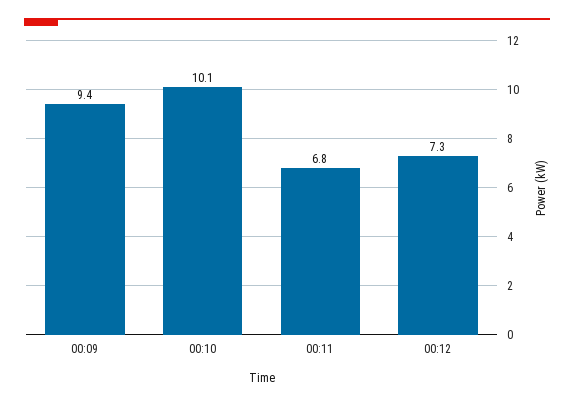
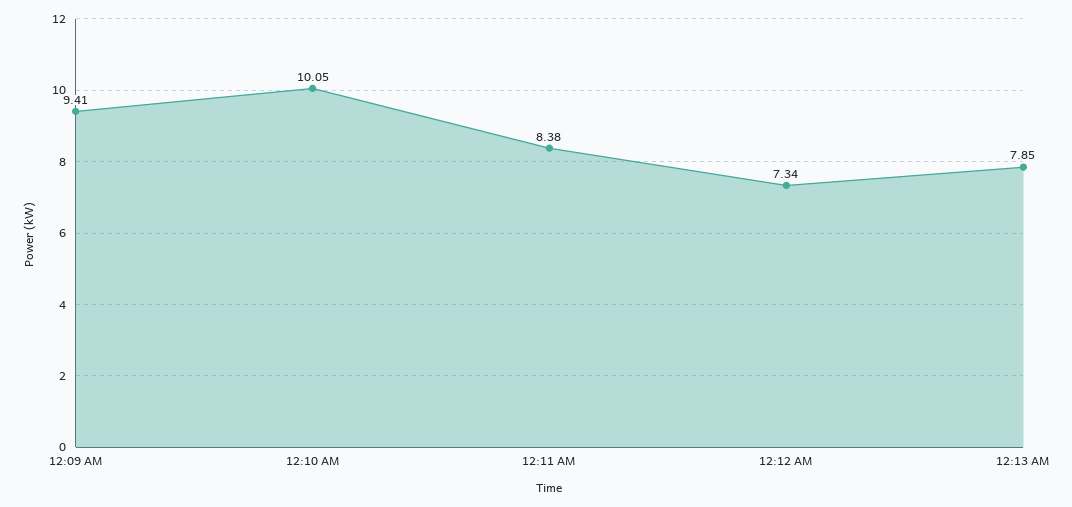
00:11: 6.8 -> 8.38
12:13 AM: none -> 7.85

